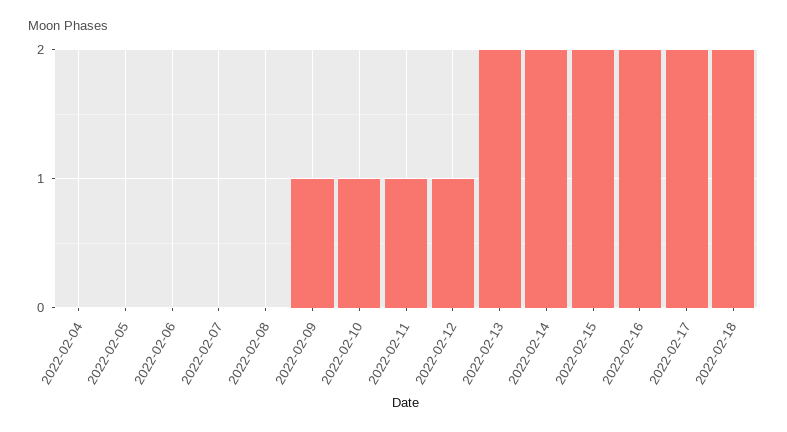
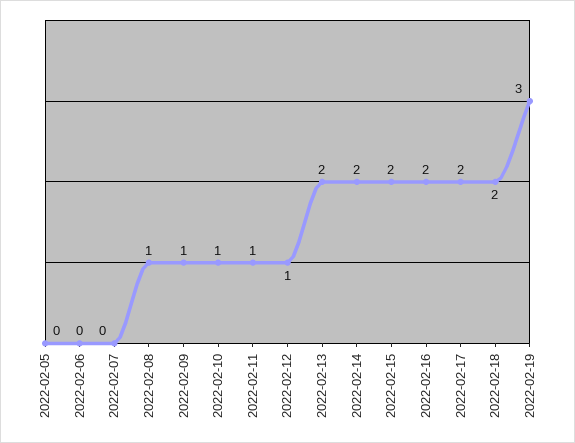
2022-02-04: 0 -> none
2022-02-08: 0 -> 1
2022-02-19: none -> 3

